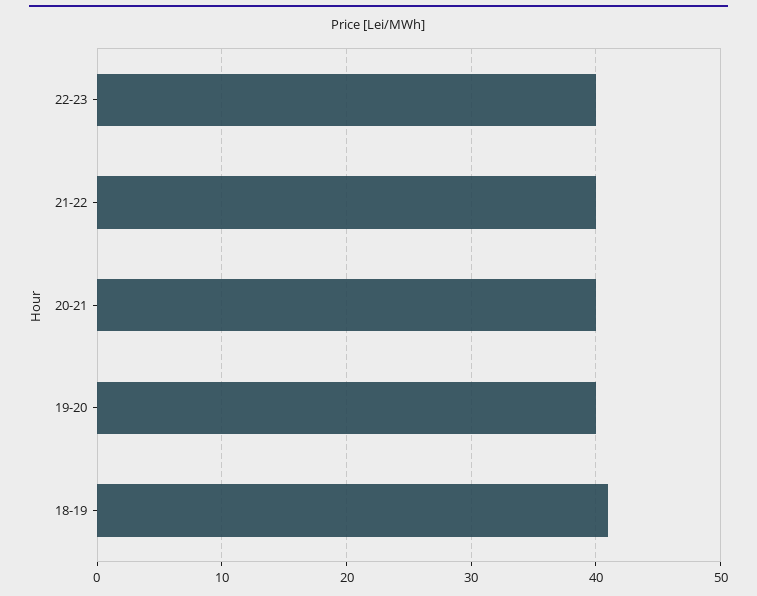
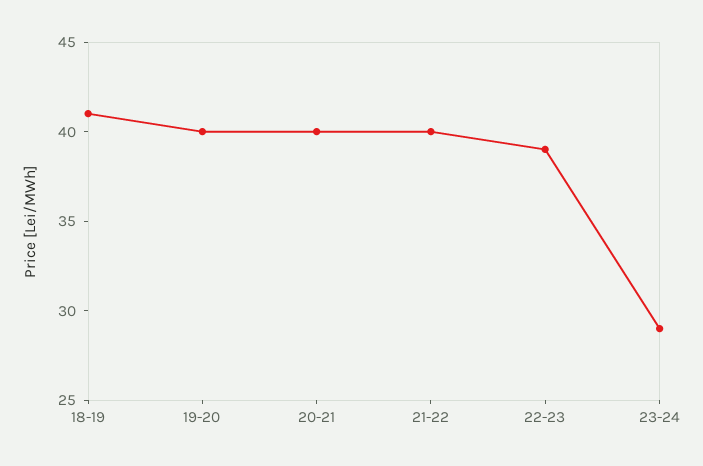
22-23: 40 -> 39
23-24: none -> 29

